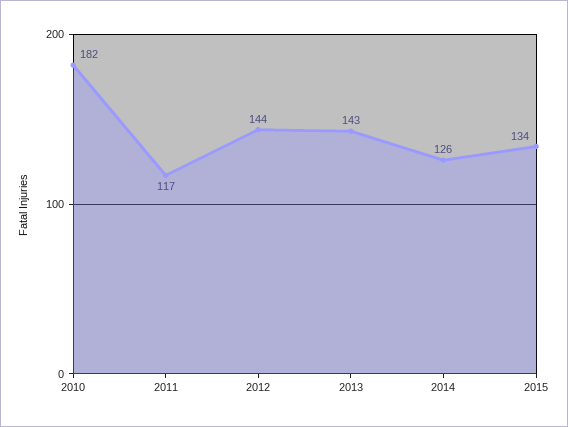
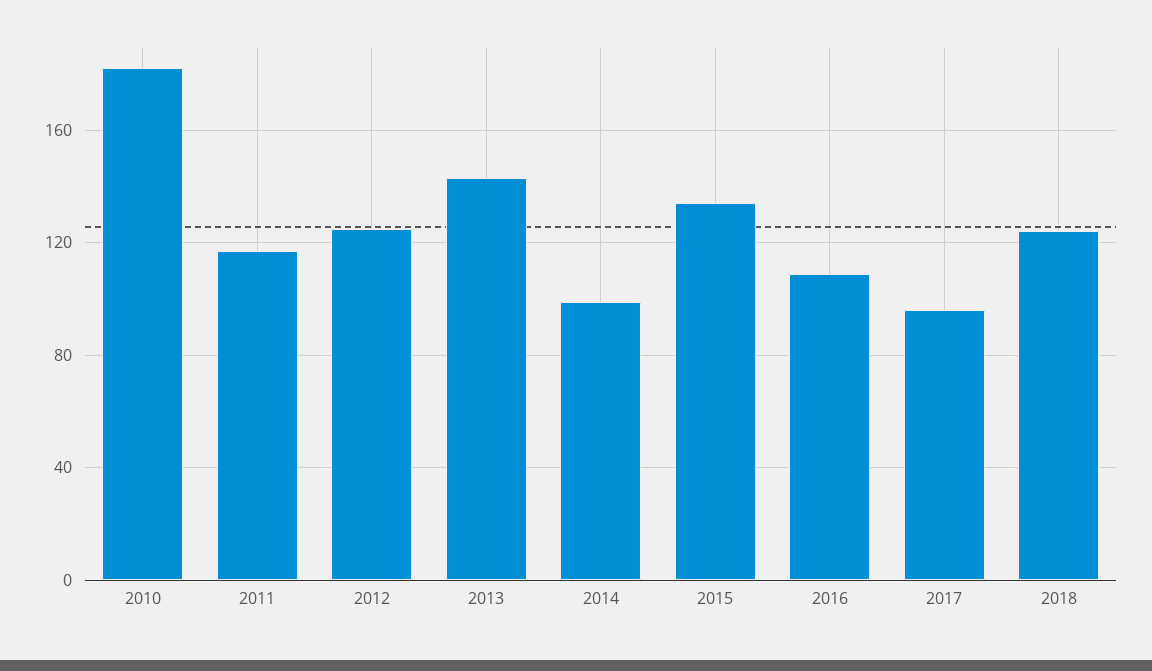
2012: 144 -> 125
2014: 126 -> 100
2016: none -> 110
2017: none -> 95
2018: none -> 125

